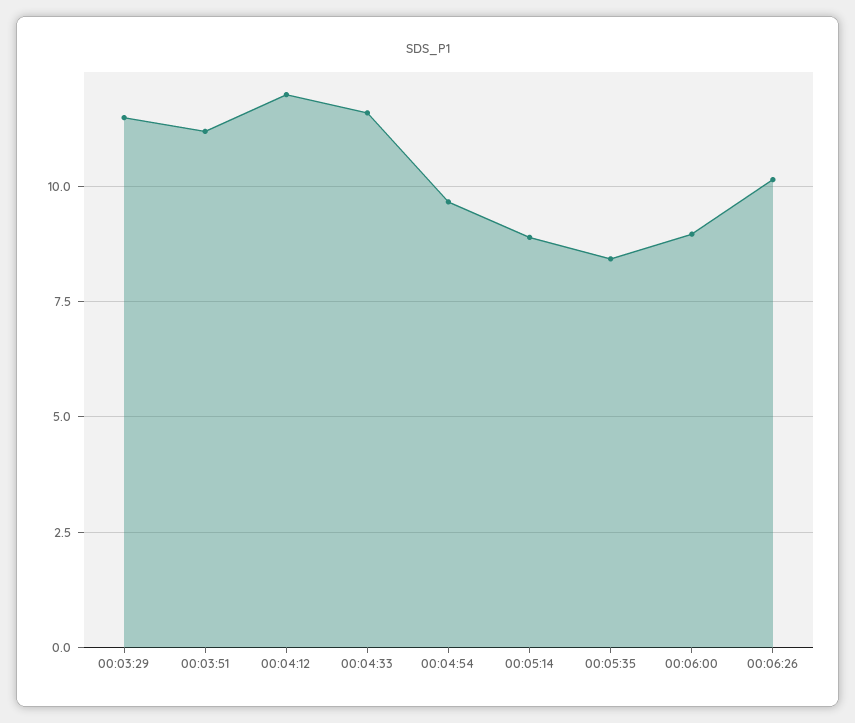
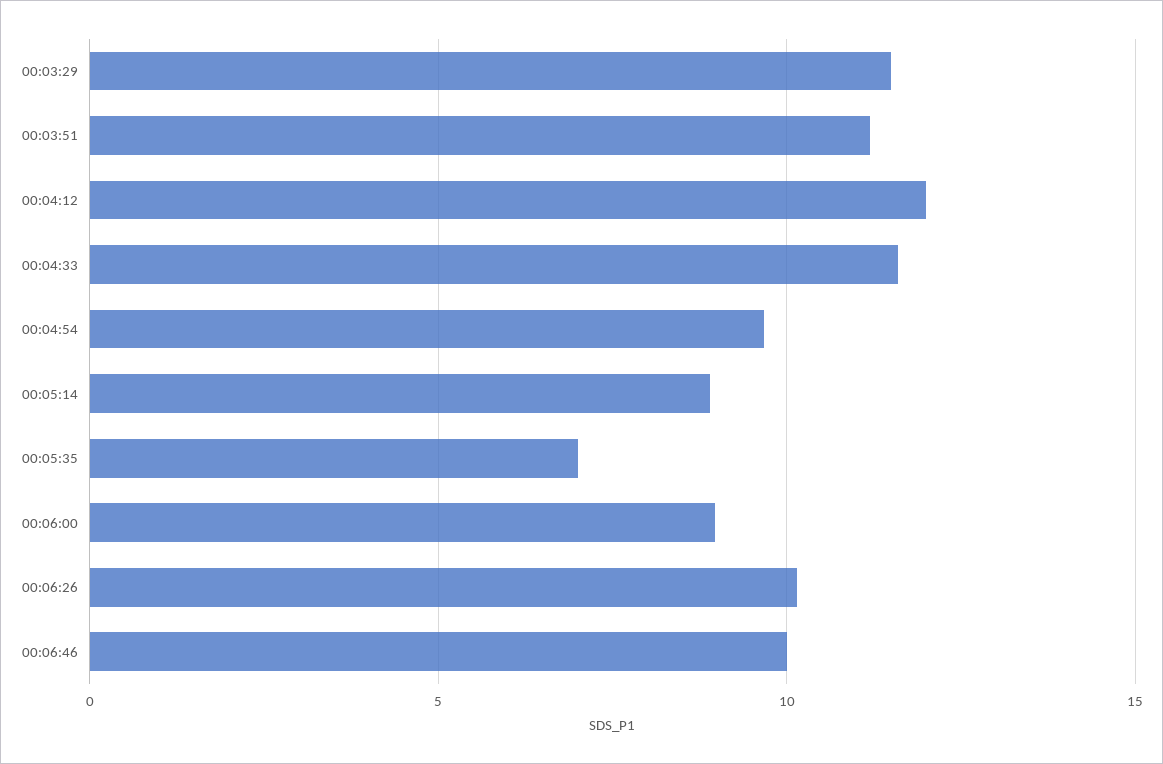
00:05:35: 8.5 -> 7
00:06:46: none -> 10

